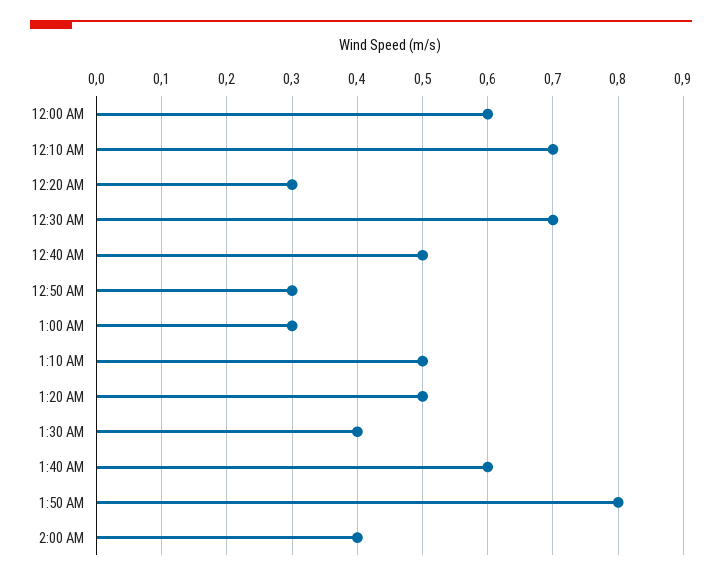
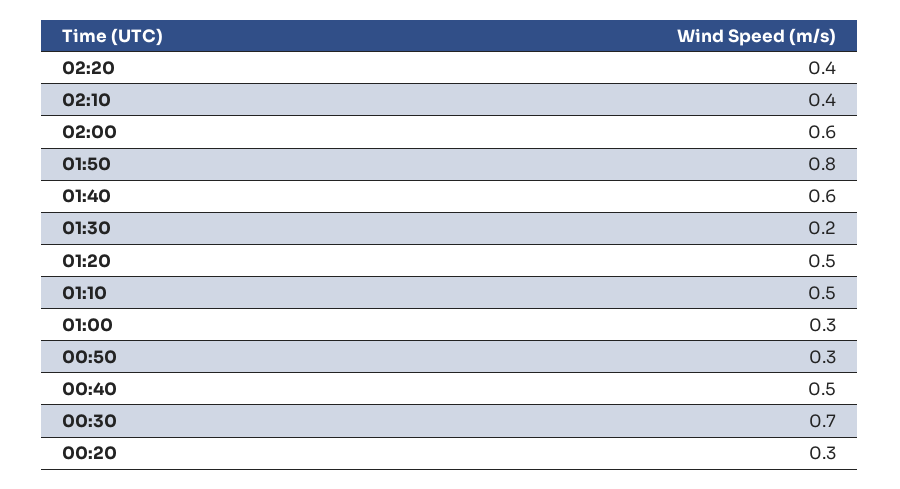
12:00 AM: 0.6 -> none
12:10 AM: 0.7 -> none
1:30 AM: 0.4 -> 0.2
2:00 AM: 0.4 -> 0.6
02:20: none -> 0.4
02:10: none -> 0.4

